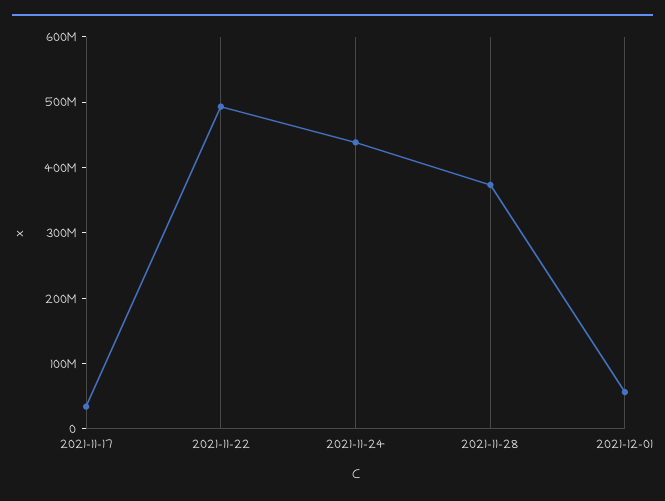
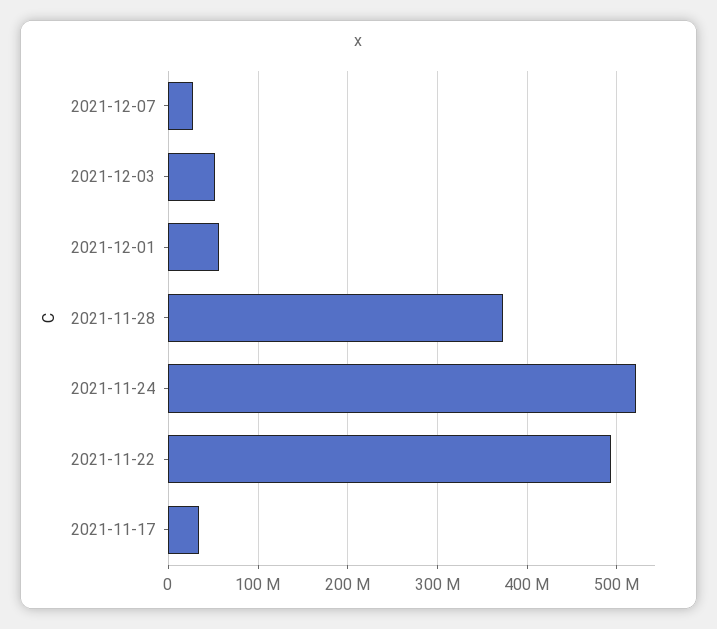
2021-11-24: 440000000 -> 520000000
2021-12-07: none -> 30000000
2021-12-03: none -> 50000000

